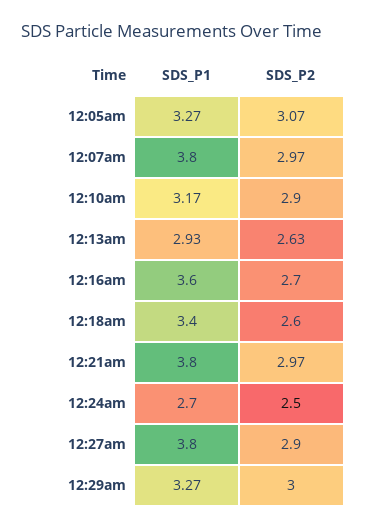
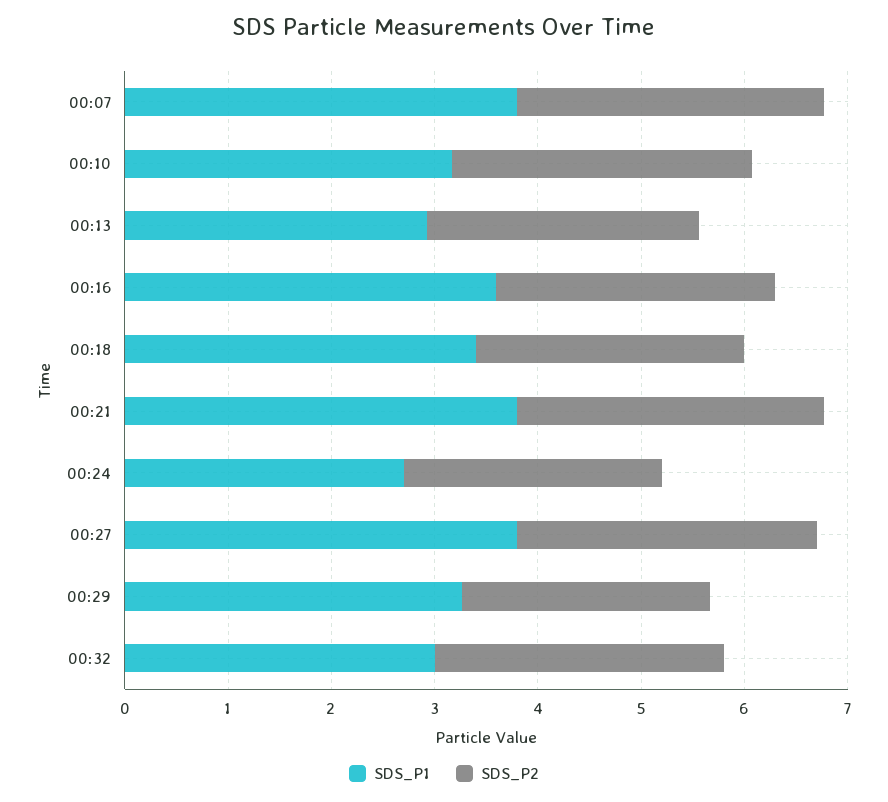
SDS_P1, 12:05am: 3.27 -> none
SDS_P2, 12:05am: 3.07 -> none
SDS_P2, 12:29am: 3 -> 2.4
SDS_P1, 00:32: none -> 3
SDS_P2, 00:32: none -> 2.8

